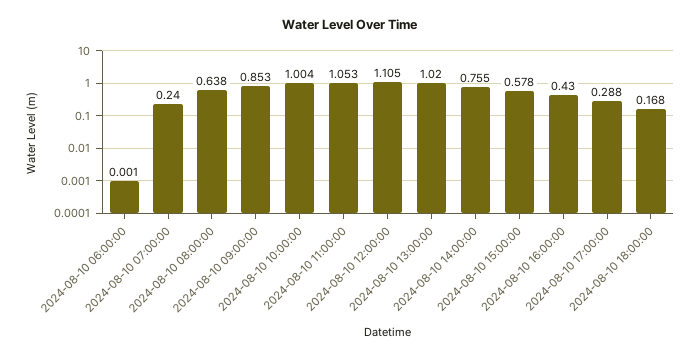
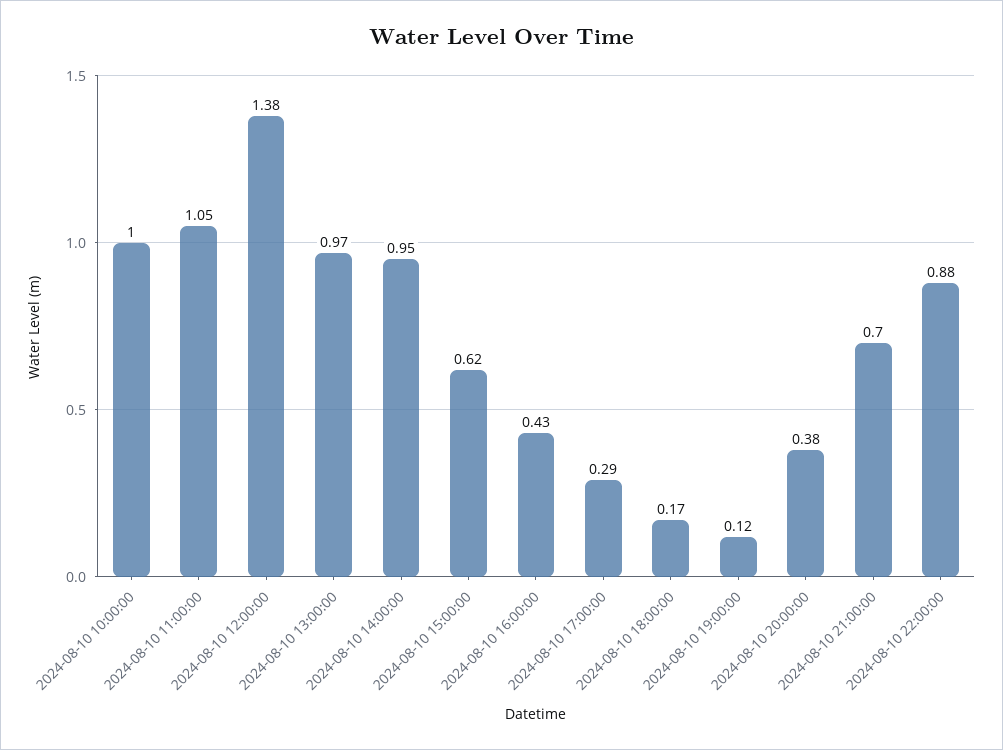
2024-08-10 06:00:00: 0.001 -> none
2024-08-10 07:00:00: 0.24 -> none
2024-08-10 08:00:00: 0.638 -> none
2024-08-10 09:00:00: 0.853 -> none
2024-08-10 12:00:00: 1.105 -> 1.38
2024-08-10 13:00:00: 1.02 -> 0.97
2024-08-10 14:00:00: 0.755 -> 0.95
2024-08-10 15:00:00: 0.578 -> 0.62
2024-08-10 19:00:00: none -> 0.12
2024-08-10 20:00:00: none -> 0.38
2024-08-10 21:00:00: none -> 0.7
2024-08-10 22:00:00: none -> 0.88

